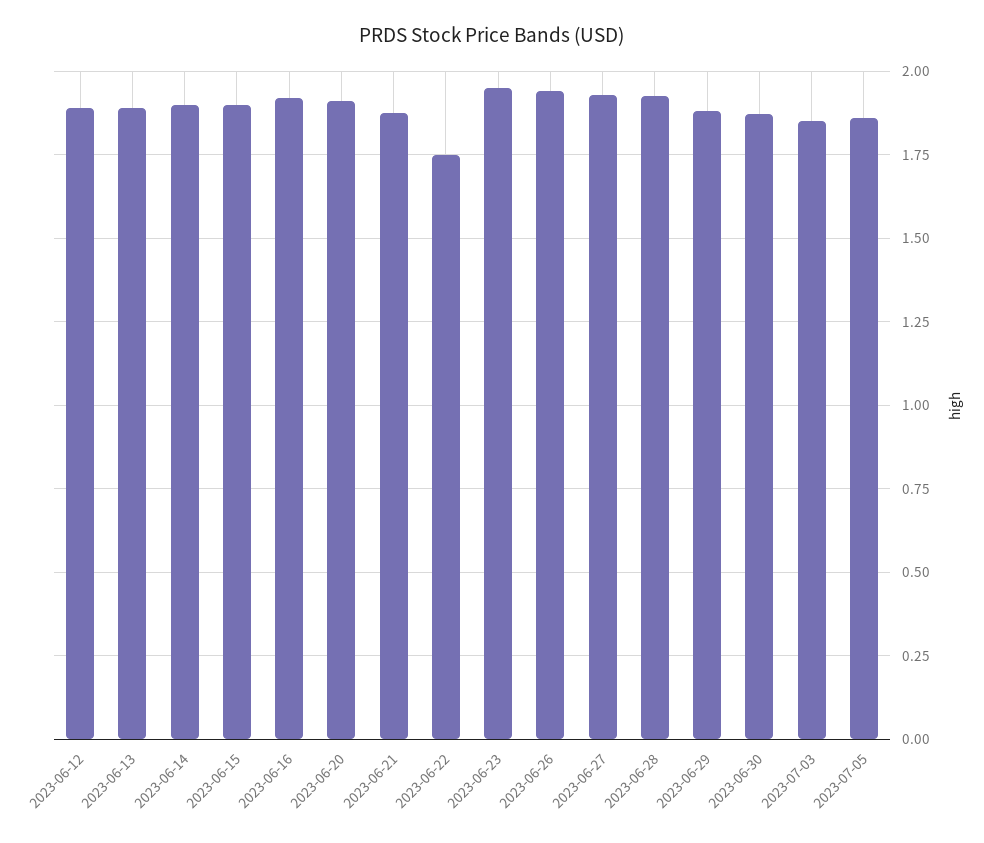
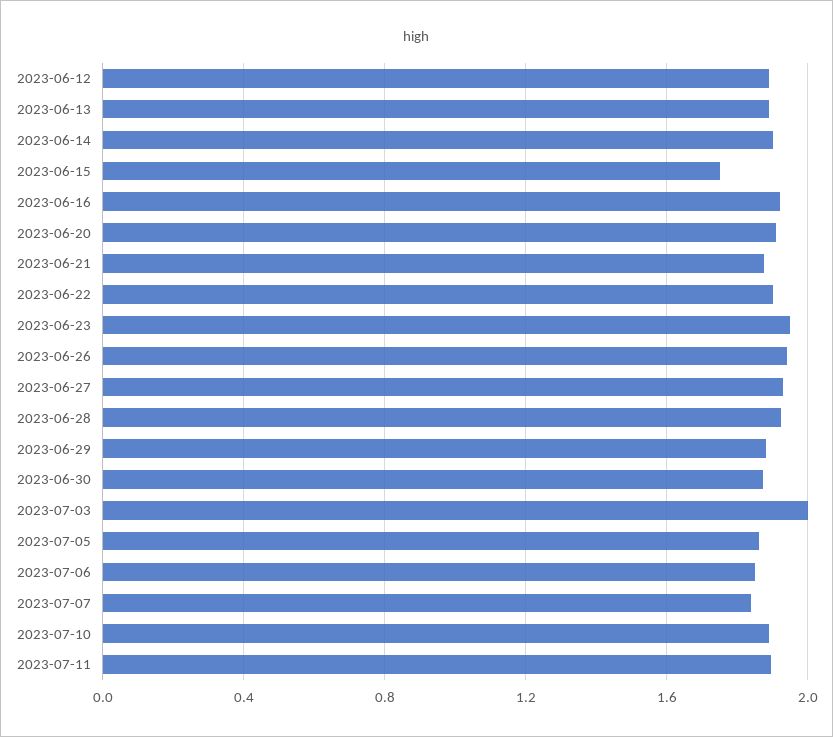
2023-06-15: 1.9 -> 1.75
2023-06-22: 1.75 -> 1.9
2023-07-03: 1.85 -> 2
2023-07-06: none -> 1.85
2023-07-07: none -> 1.85
2023-07-10: none -> 1.9
2023-07-11: none -> 1.9

